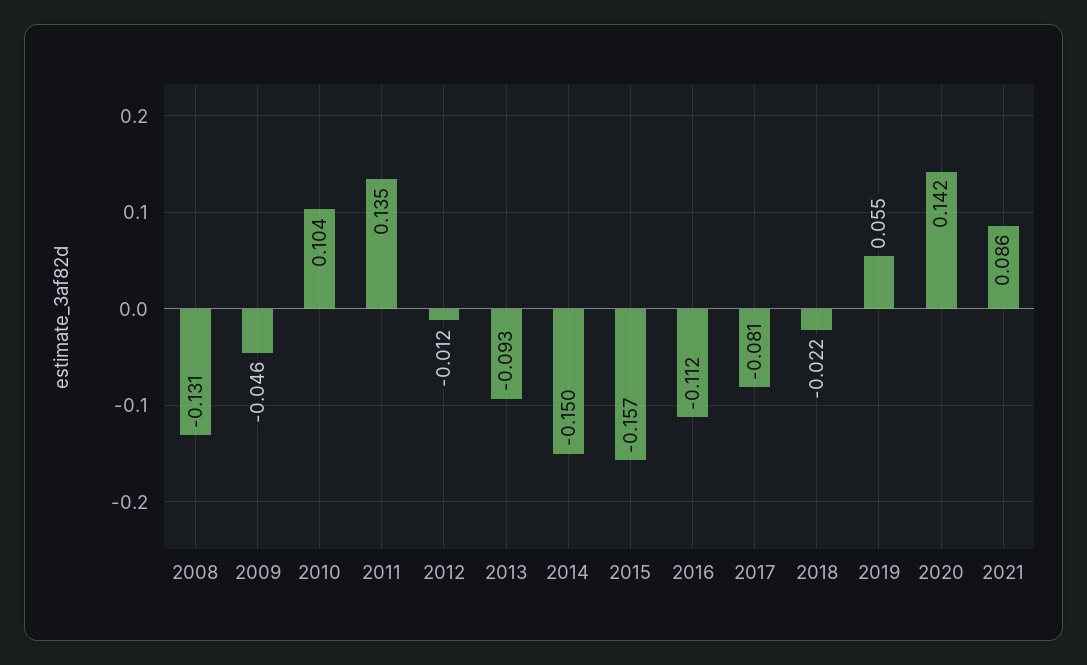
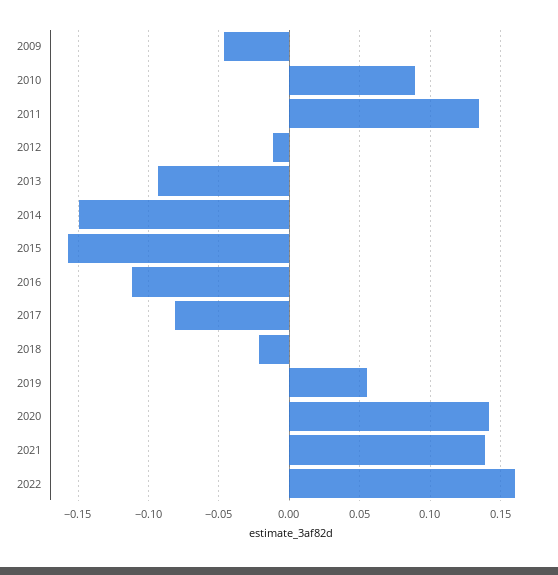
2008: -0.131 -> none
2010: 0.104 -> 0.09
2021: 0.086 -> 0.14
2022: none -> 0.16

